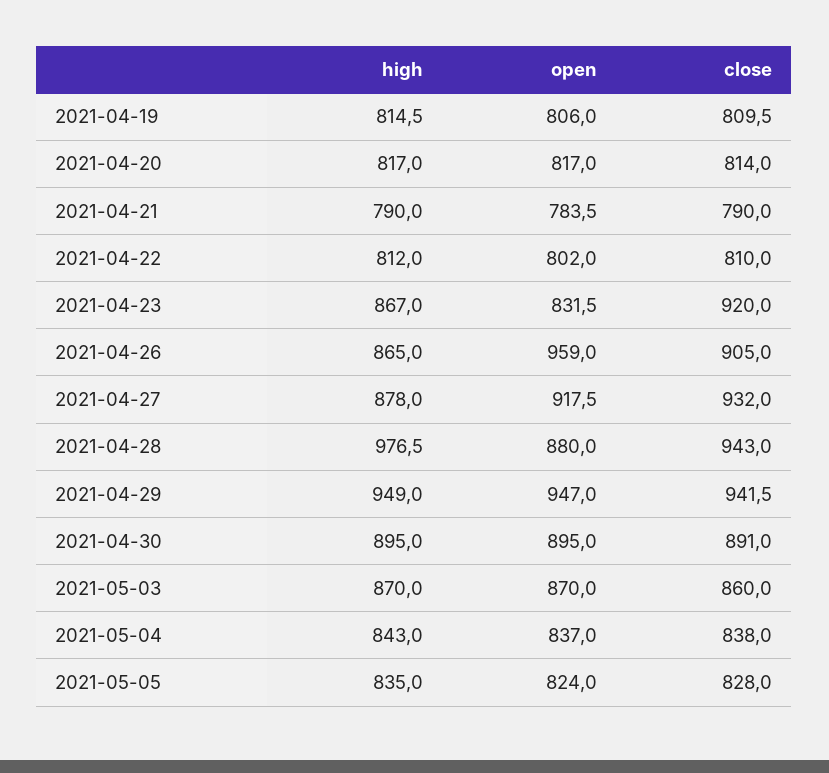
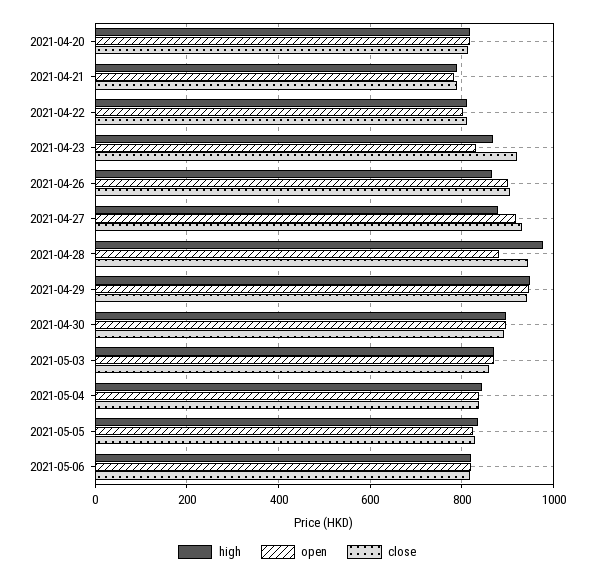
high, 2021-04-19: 814.5 -> none
open, 2021-04-19: 806 -> none
close, 2021-04-19: 809.5 -> none
open, 2021-04-26: 959 -> 900
high, 2021-05-06: none -> 820
open, 2021-05-06: none -> 820
close, 2021-05-06: none -> 820

